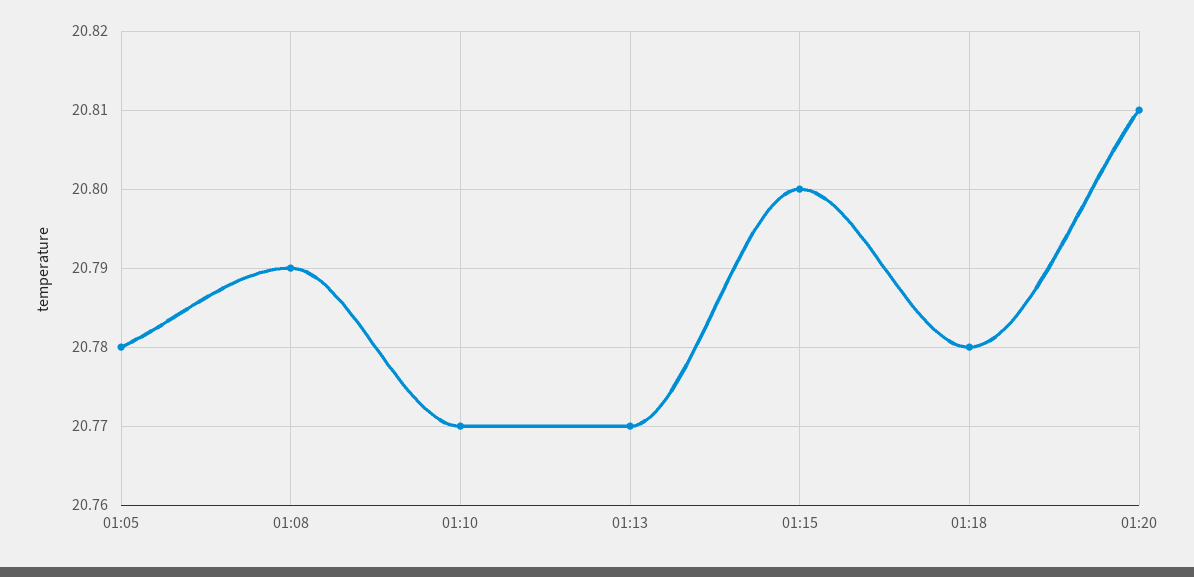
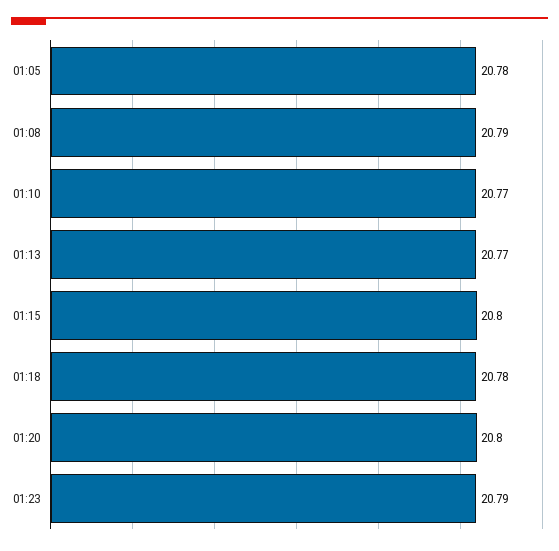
01:20: 20.81 -> 20.8
01:23: none -> 20.79

